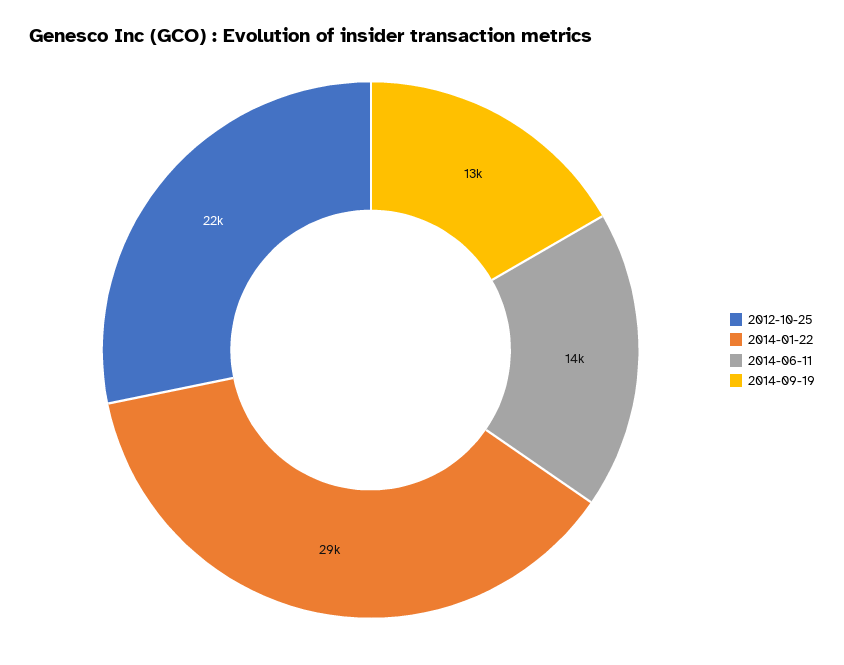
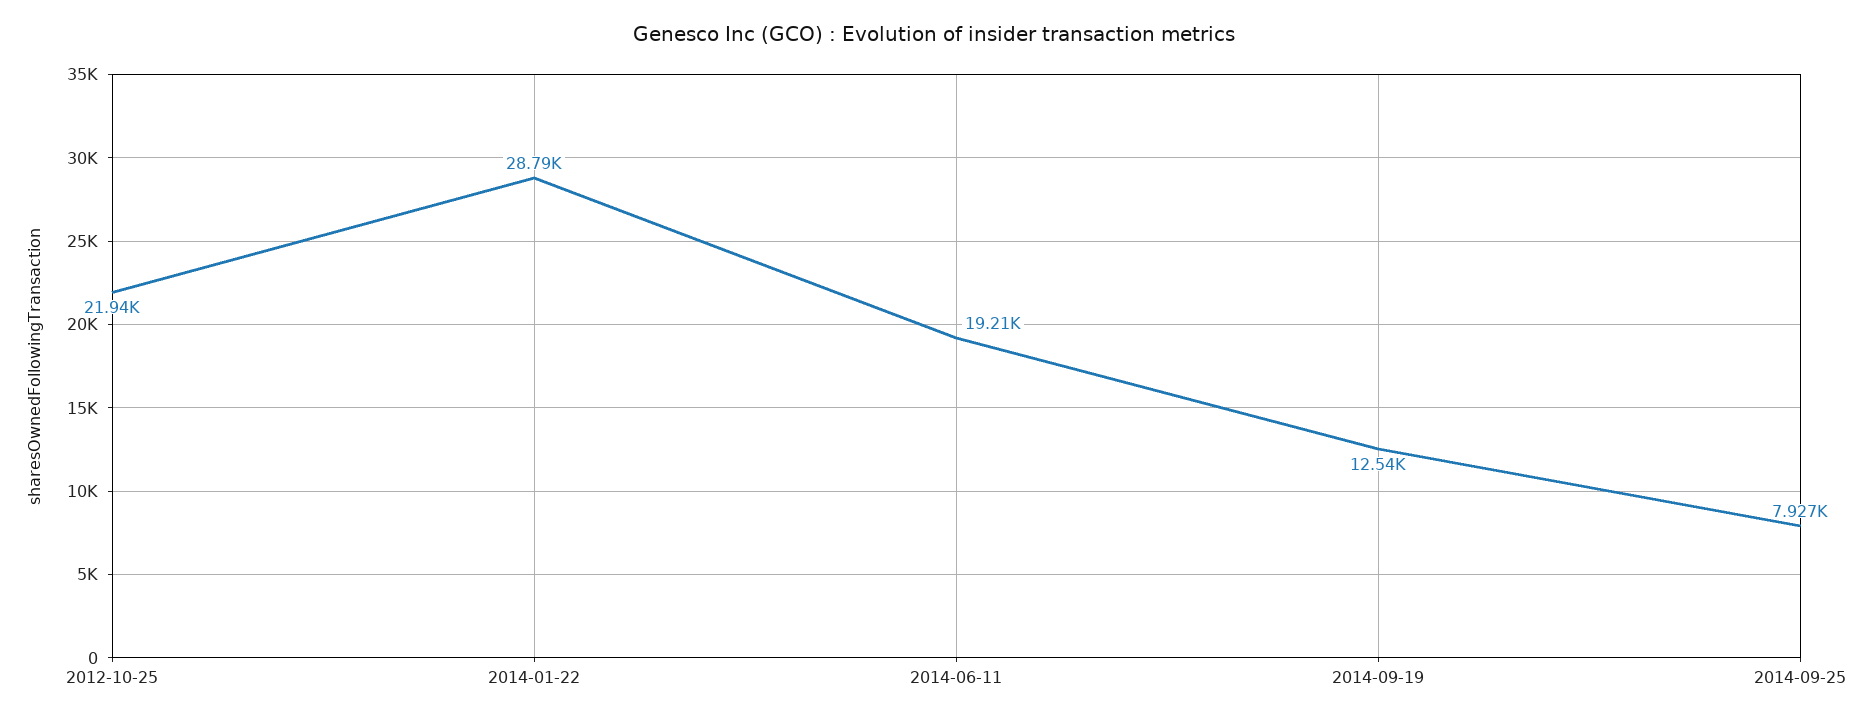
2014-06-11: 14000 -> 19210
2014-09-25: none -> 7927

